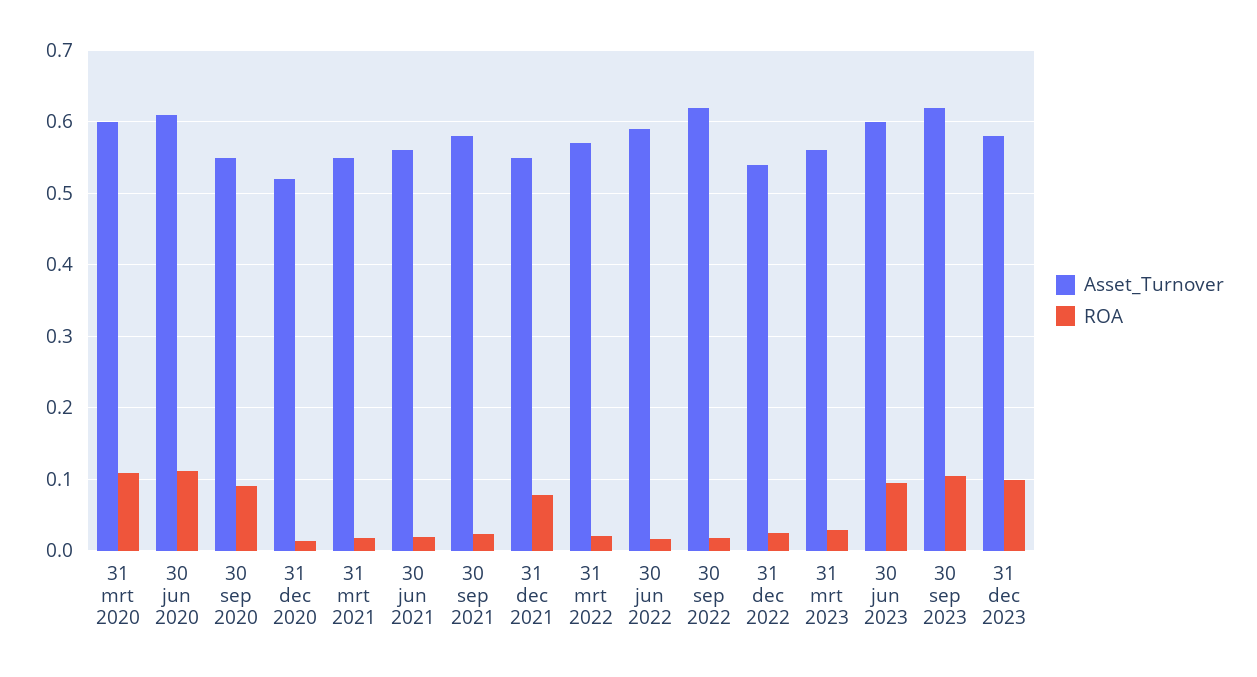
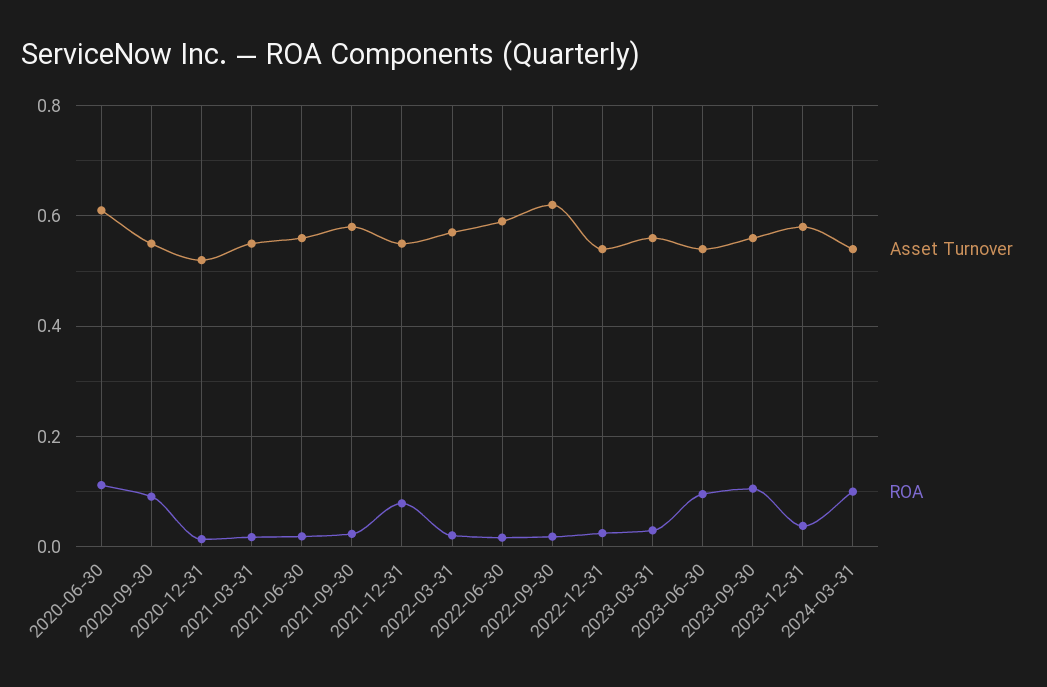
Asset_Turnover, 31 mrt 2020: 0.6 -> none
ROA, 31 mrt 2020: 0.11 -> none
Asset_Turnover, 30 jun 2023: 0.6 -> 0.54
Asset_Turnover, 30 sep 2023: 0.62 -> 0.56
ROA, 31 dec 2023: 0.1 -> 0.04
Asset_Turnover, 2024-03-31: none -> 0.54
ROA, 2024-03-31: none -> 0.1

